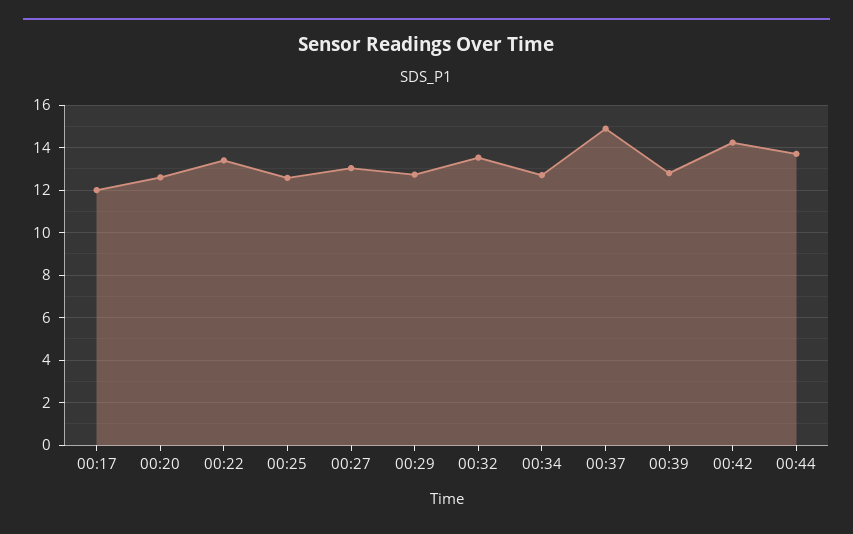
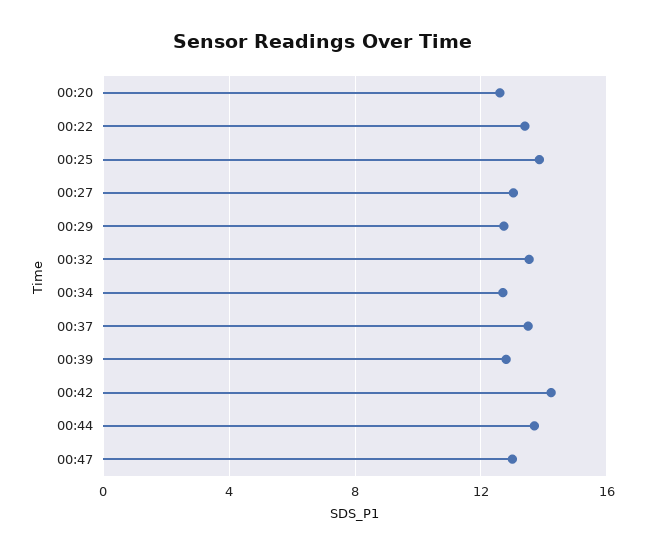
00:17: 12 -> none
00:25: 12.5 -> 14
00:37: 15 -> 13.5
00:47: none -> 13

